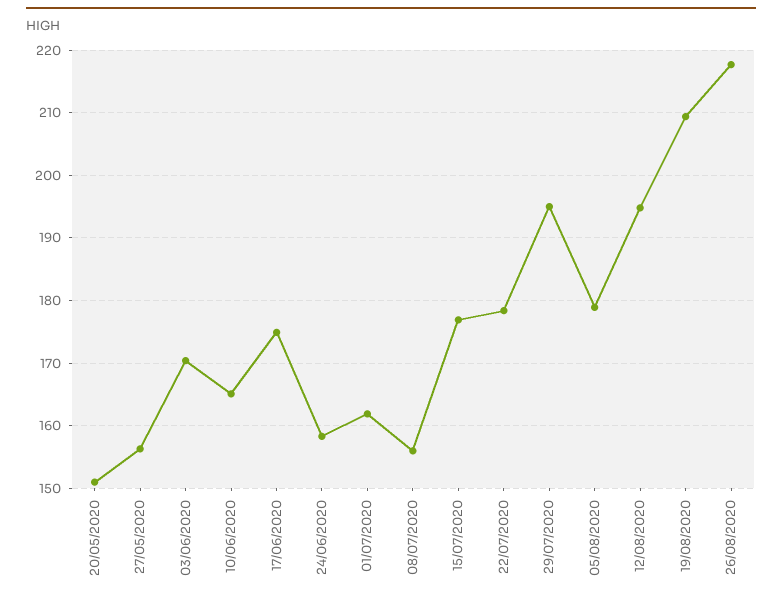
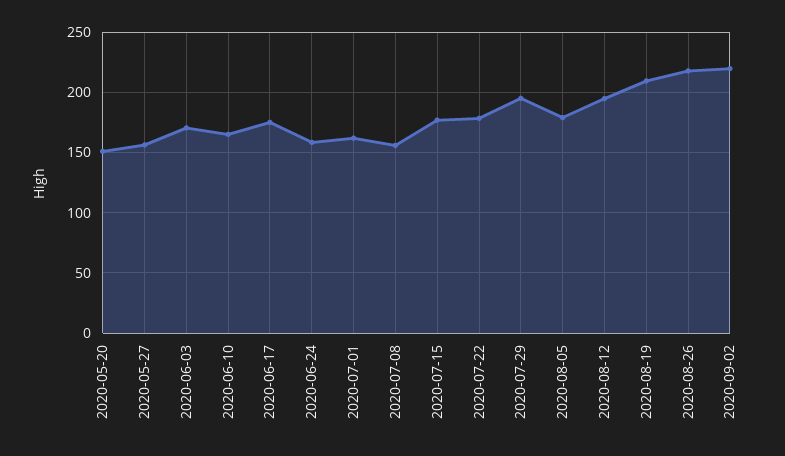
2020-09-02: none -> 220

